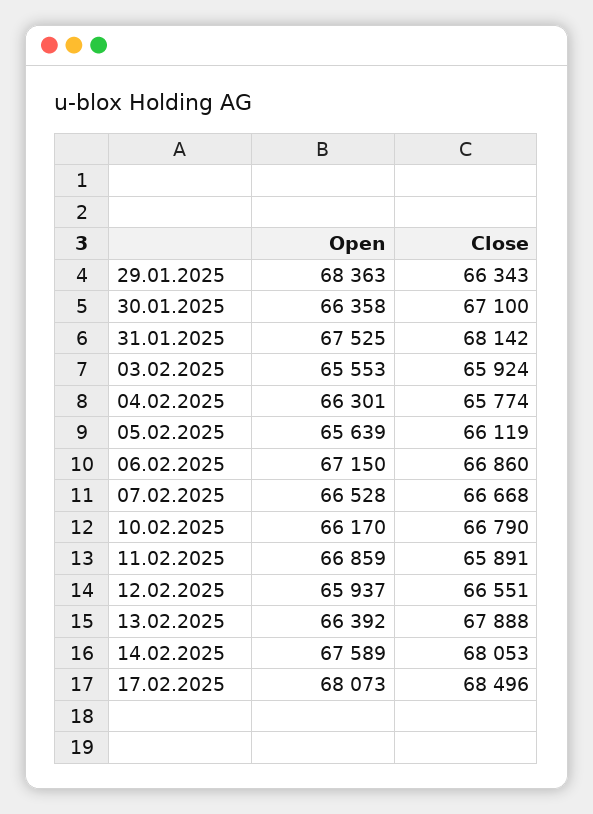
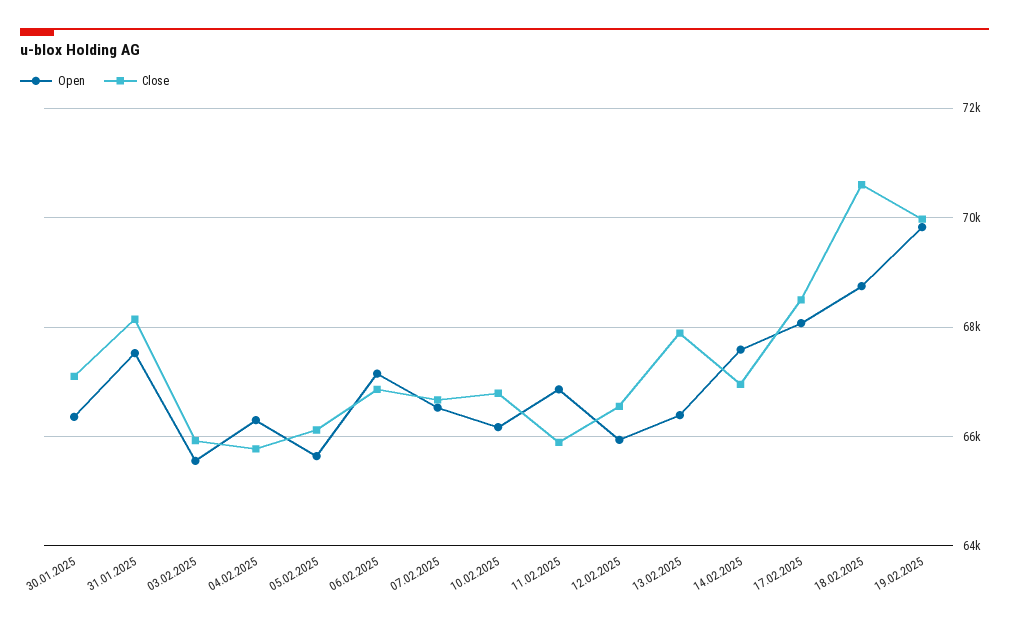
Open, 29.01.2025: 68363 -> none
Close, 29.01.2025: 66343 -> none
Close, 14.02.2025: 68053 -> 67000
Open, 18.02.2025: none -> 68800
Close, 18.02.2025: none -> 70600
Open, 19.02.2025: none -> 69800
Close, 19.02.2025: none -> 70000

